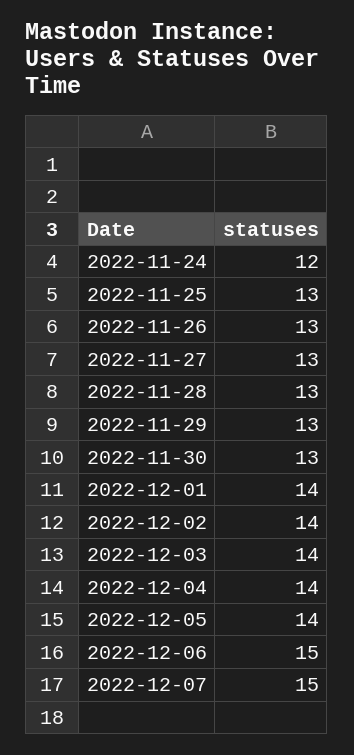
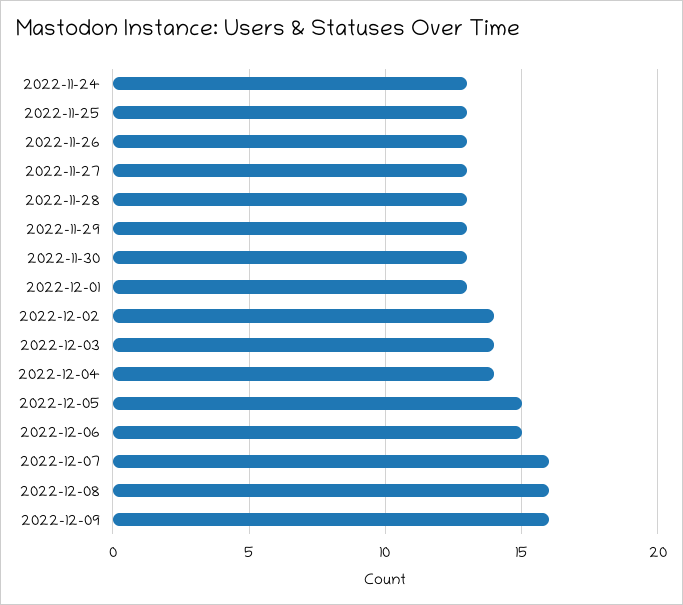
2022-11-24: 12 -> 13
2022-12-01: 14 -> 13
2022-12-05: 14 -> 15
2022-12-07: 15 -> 16
2022-12-08: none -> 16
2022-12-09: none -> 16

